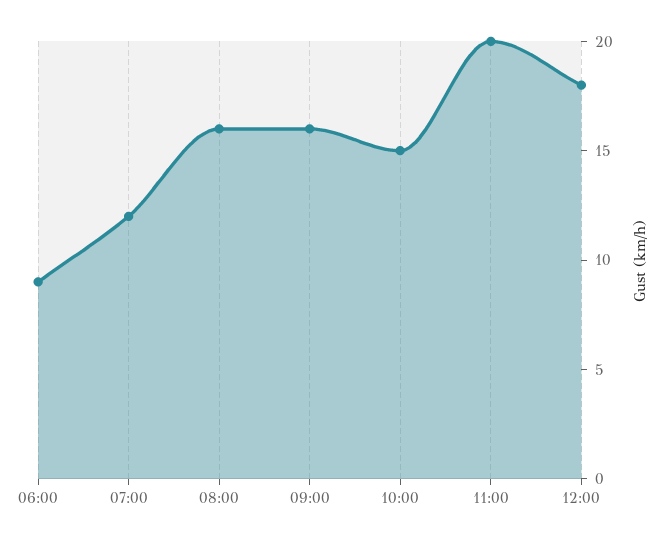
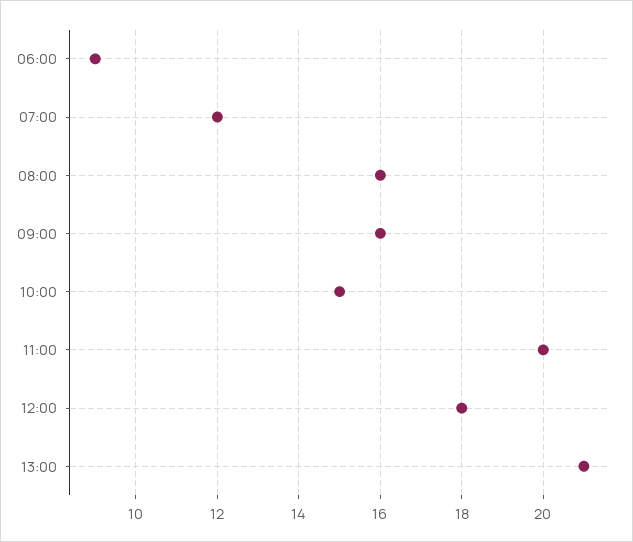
13:00: none -> 21

